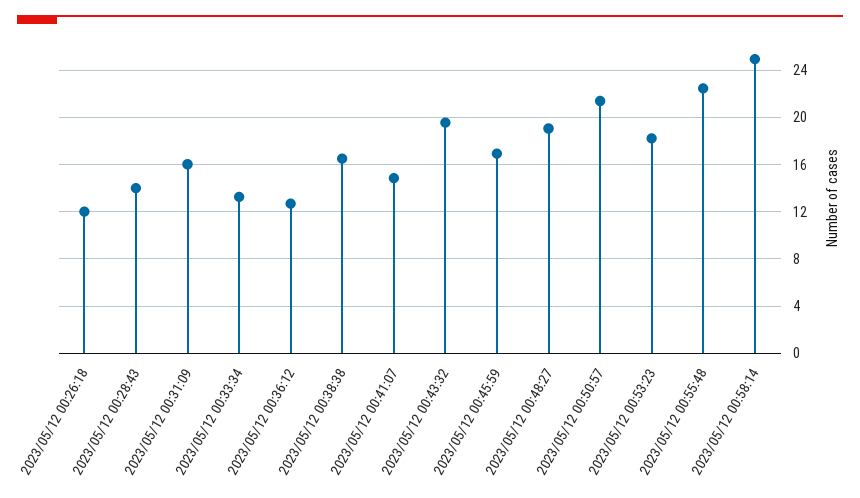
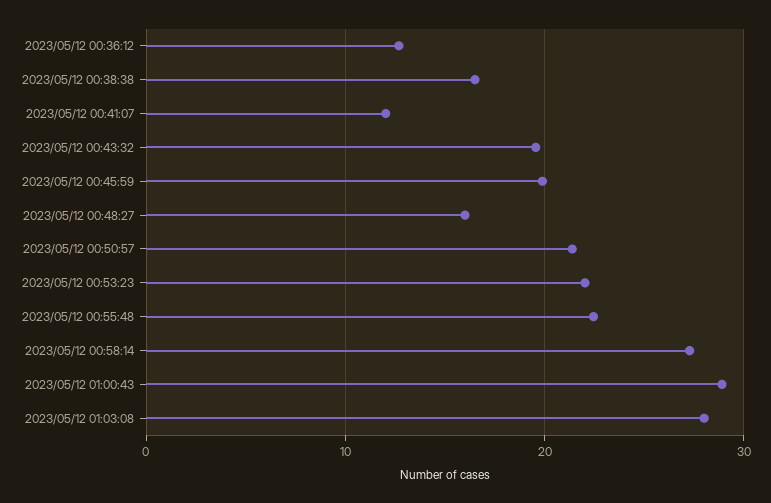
2023/05/12 00:26:18: 12 -> none
2023/05/12 00:28:43: 14 -> none
2023/05/12 00:31:09: 16 -> none
2023/05/12 00:33:34: 13 -> none
2023/05/12 00:41:07: 15 -> 12
2023/05/12 00:45:59: 17 -> 20
2023/05/12 00:48:27: 19 -> 16
2023/05/12 00:53:23: 18 -> 22
2023/05/12 00:58:14: 25 -> 27
2023/05/12 01:00:43: none -> 29
2023/05/12 01:03:08: none -> 28

